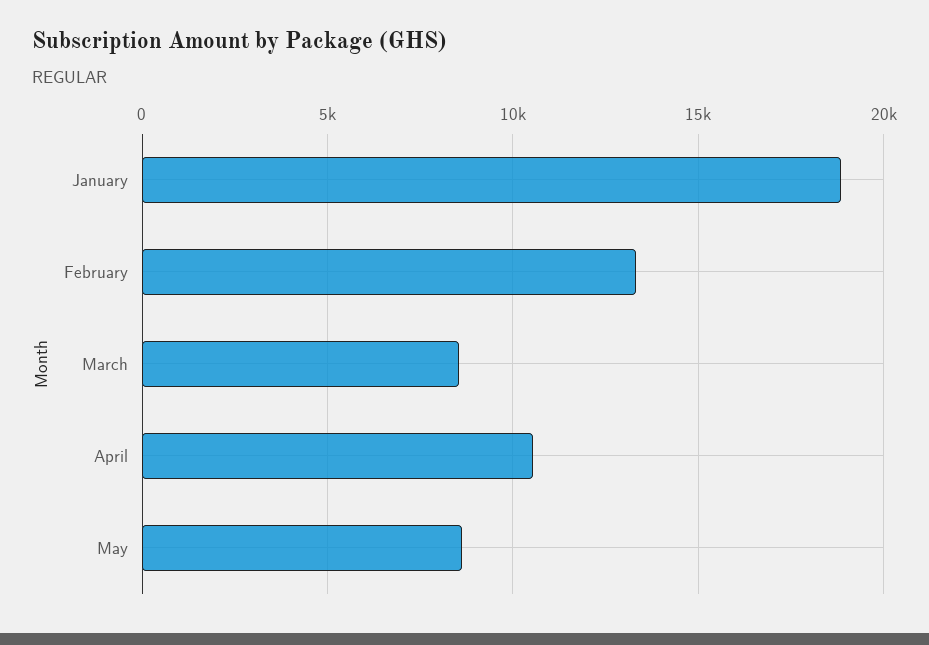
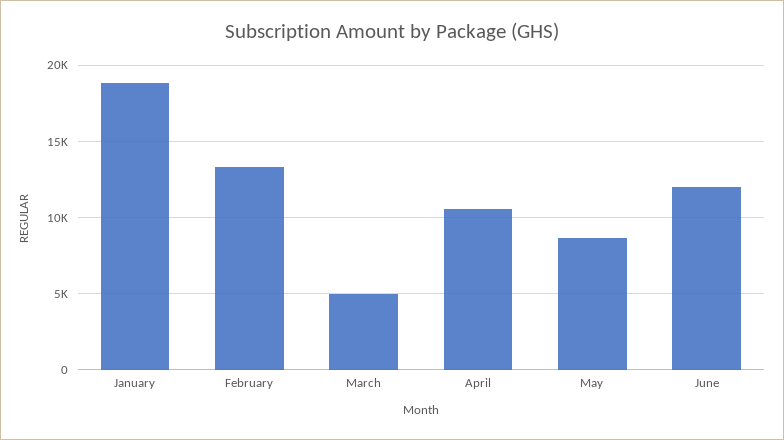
March: 8500 -> 5000
June: none -> 12000

